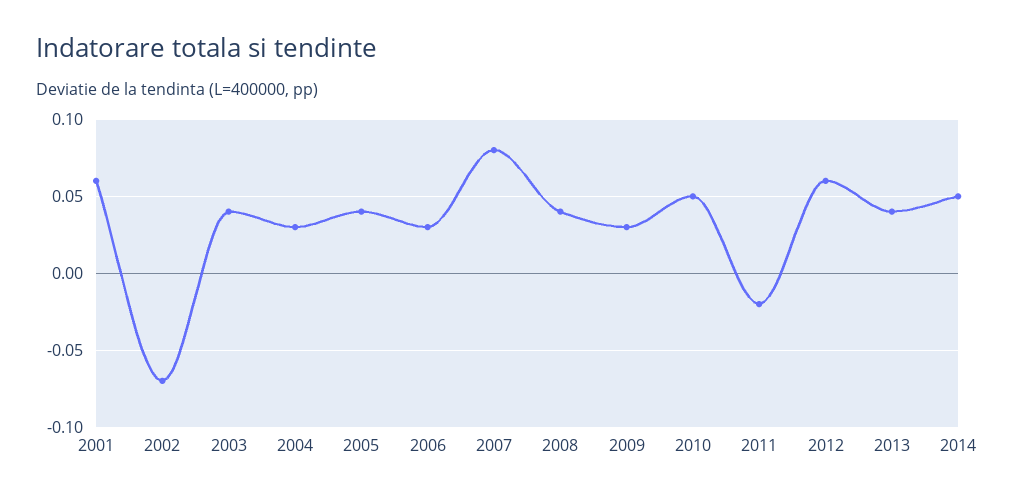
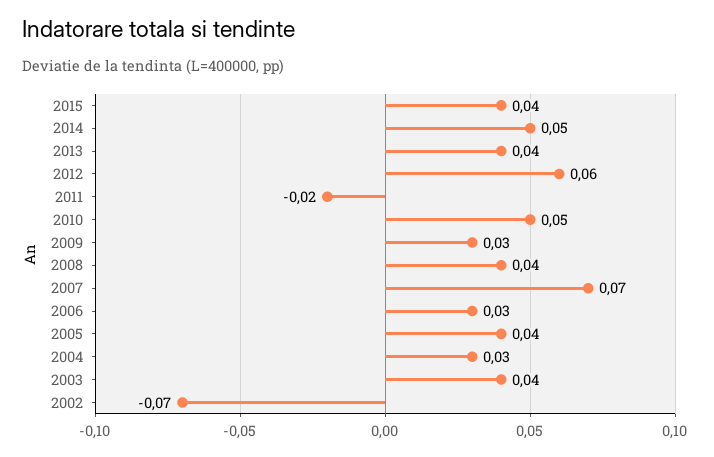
2001: 0.06 -> none
2007: 0.08 -> 0.07
2015: none -> 0.04

